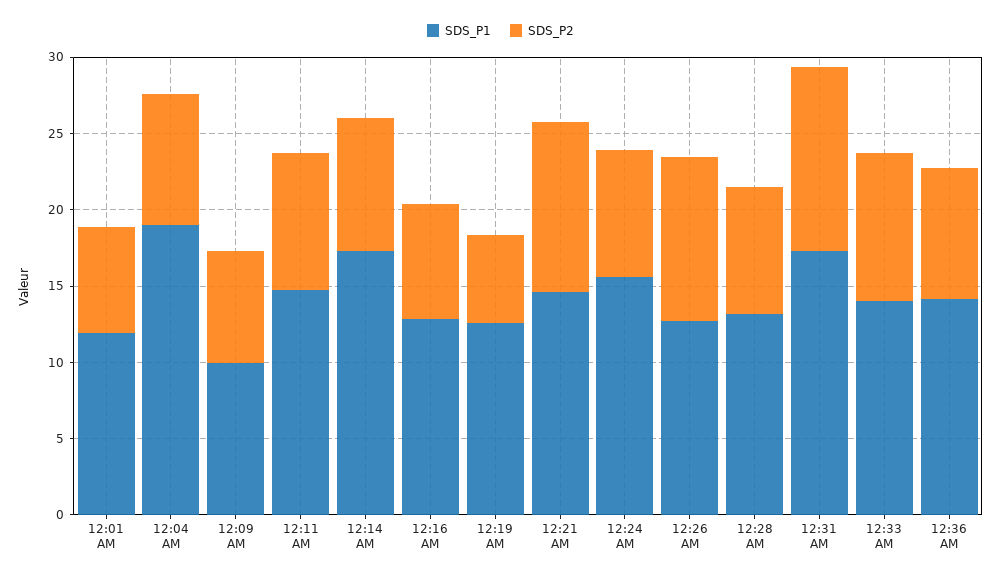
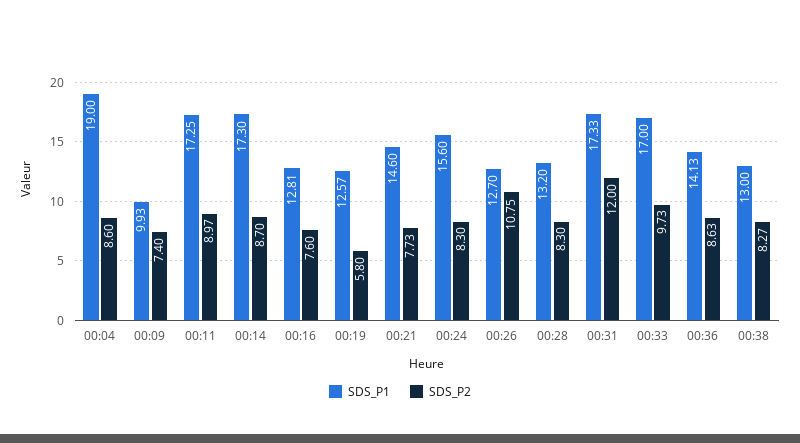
SDS_P1, 12:01 AM: 12 -> none
SDS_P2, 12:01 AM: 7 -> none
SDS_P1, 12:11 AM: 15 -> 17.25
SDS_P2, 12:21 AM: 11 -> 7.73
SDS_P1, 12:33 AM: 14 -> 17
SDS_P1, 00:38: none -> 13
SDS_P2, 00:38: none -> 8.27

